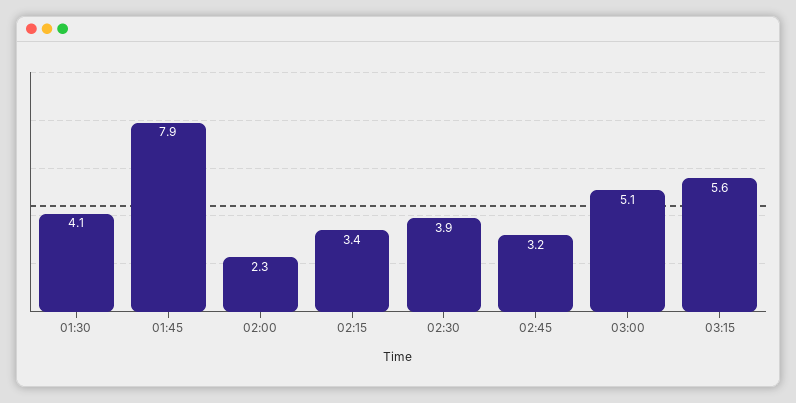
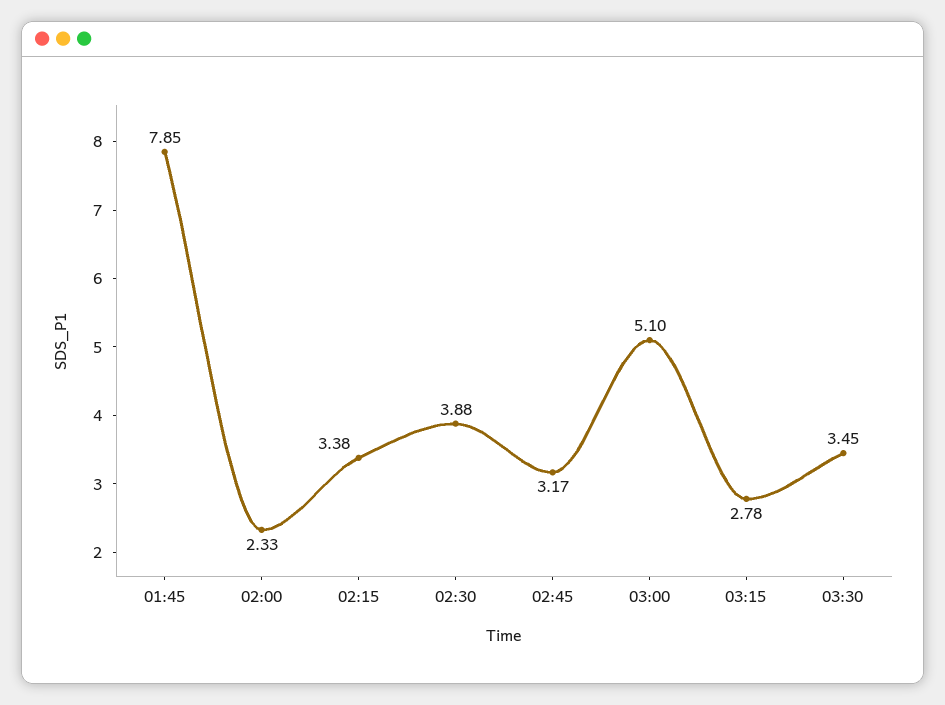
01:30: 4.1 -> none
03:15: 5.6 -> 2.78
03:30: none -> 3.45

